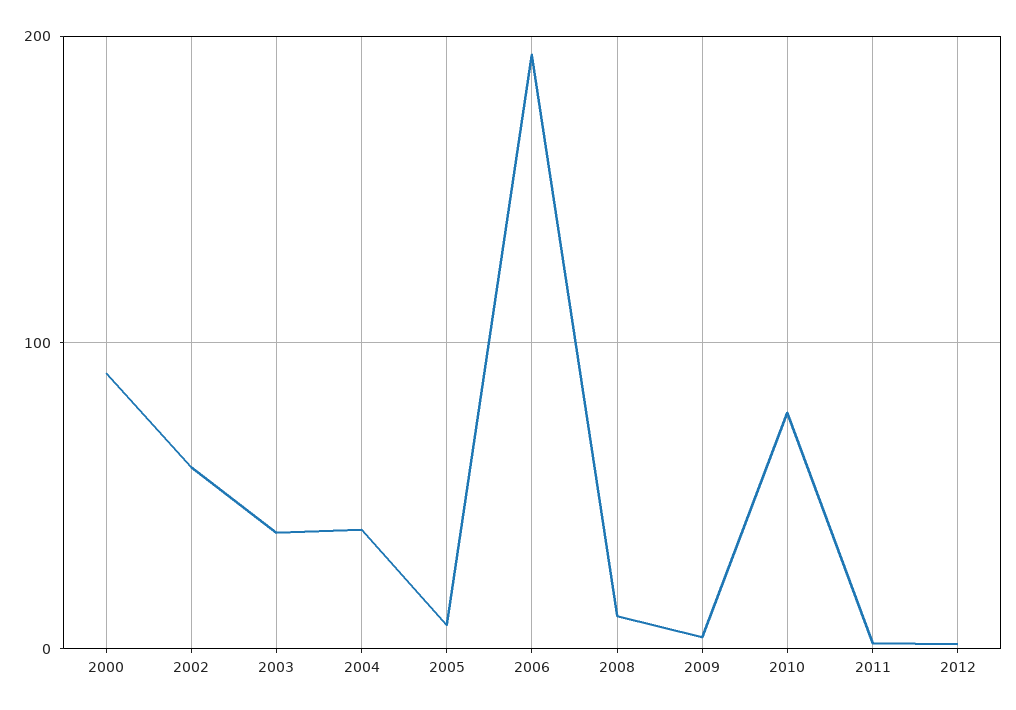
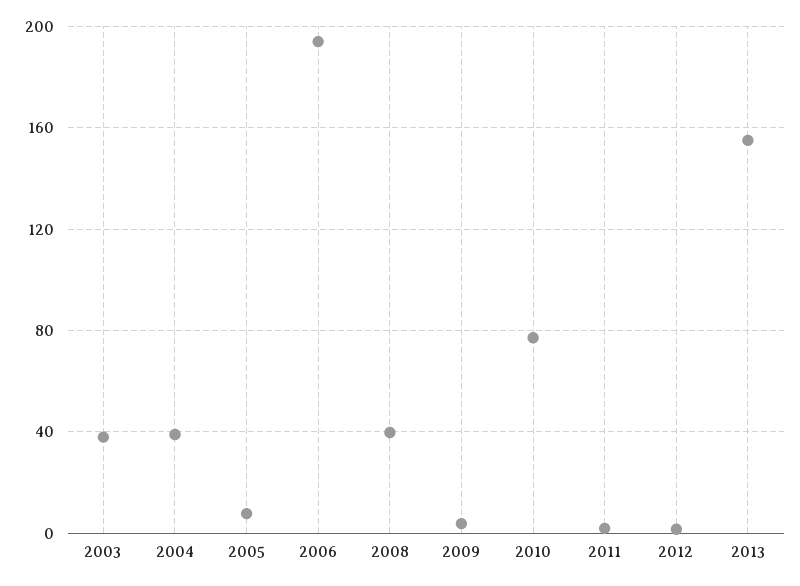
2000: 90 -> none
2002: 60 -> none
2008: 10 -> 40
2013: none -> 155

